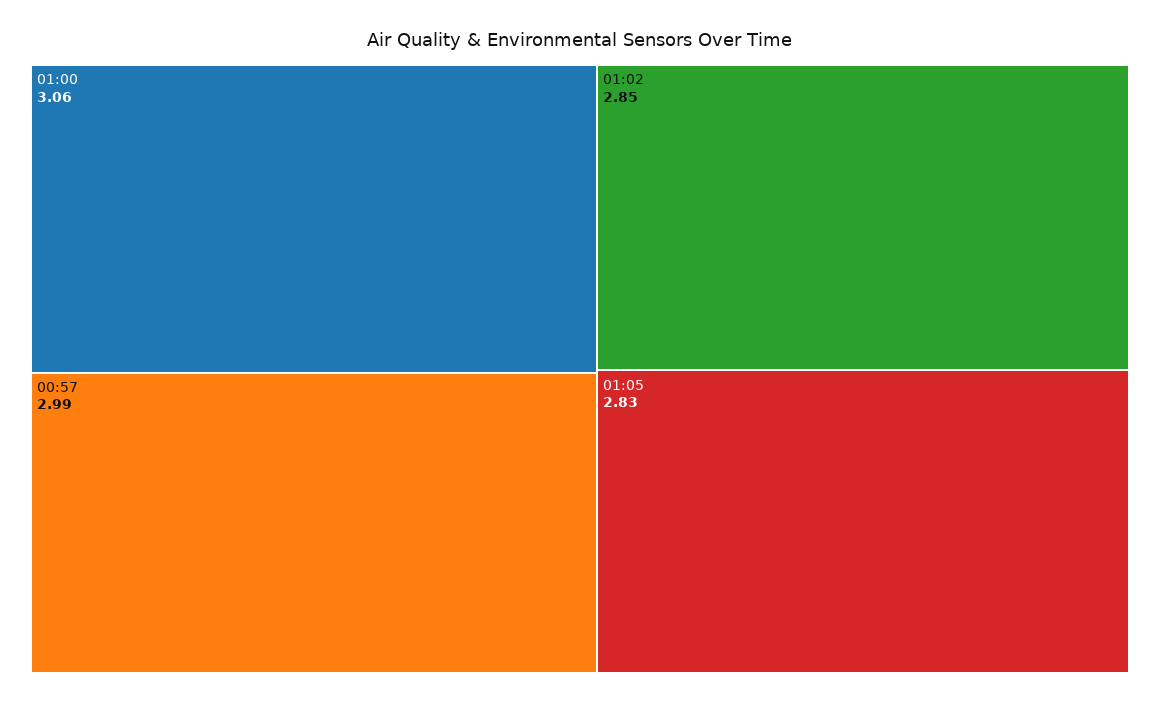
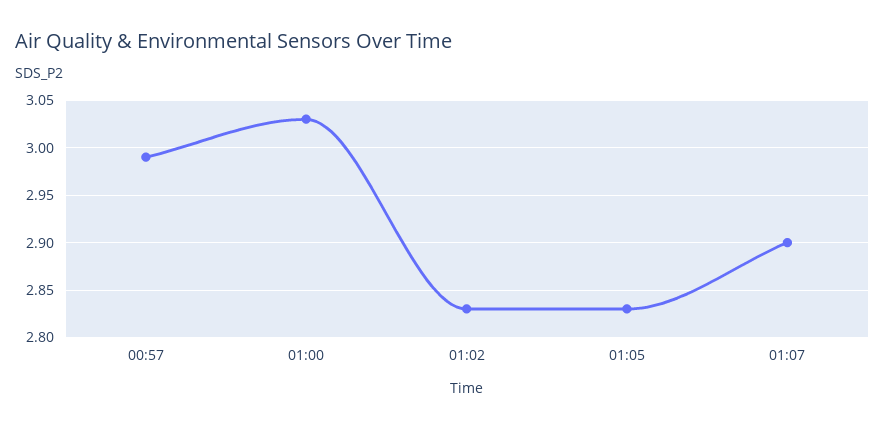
01:00: 3.06 -> 3.03
01:02: 2.85 -> 2.83
01:07: none -> 2.9

